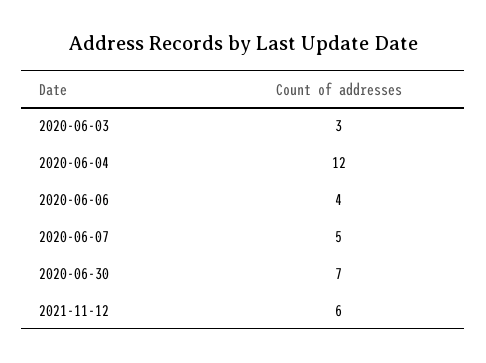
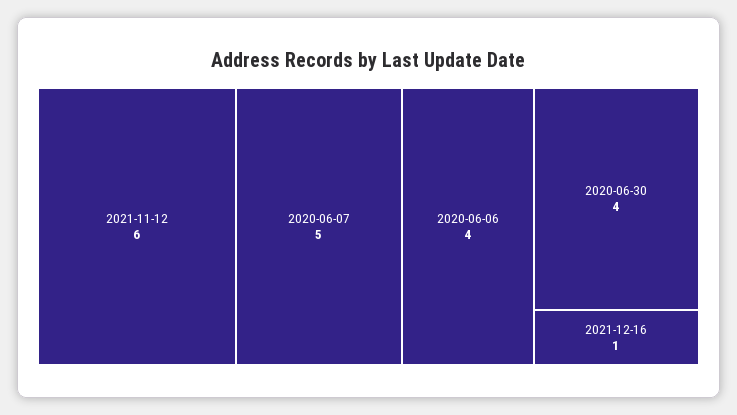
2020-06-03: 3 -> none
2020-06-04: 12 -> none
2020-06-30: 7 -> 4
2021-12-16: none -> 1

